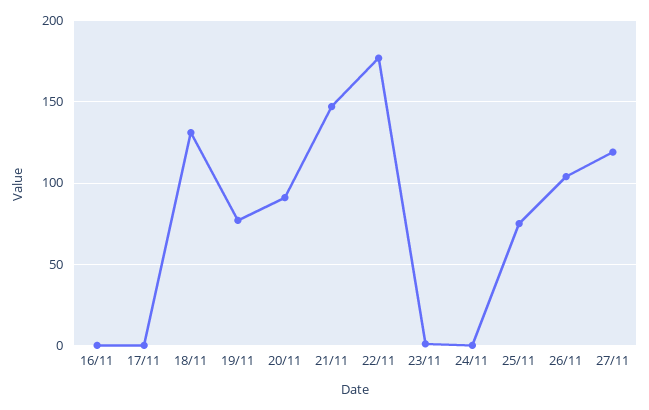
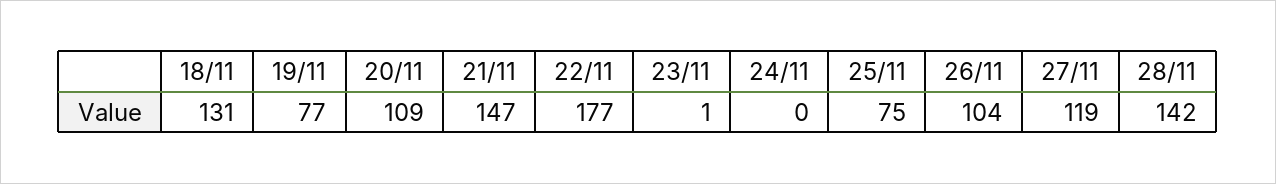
16/11: 0 -> none
17/11: 0 -> none
20/11: 90 -> 109
28/11: none -> 142

